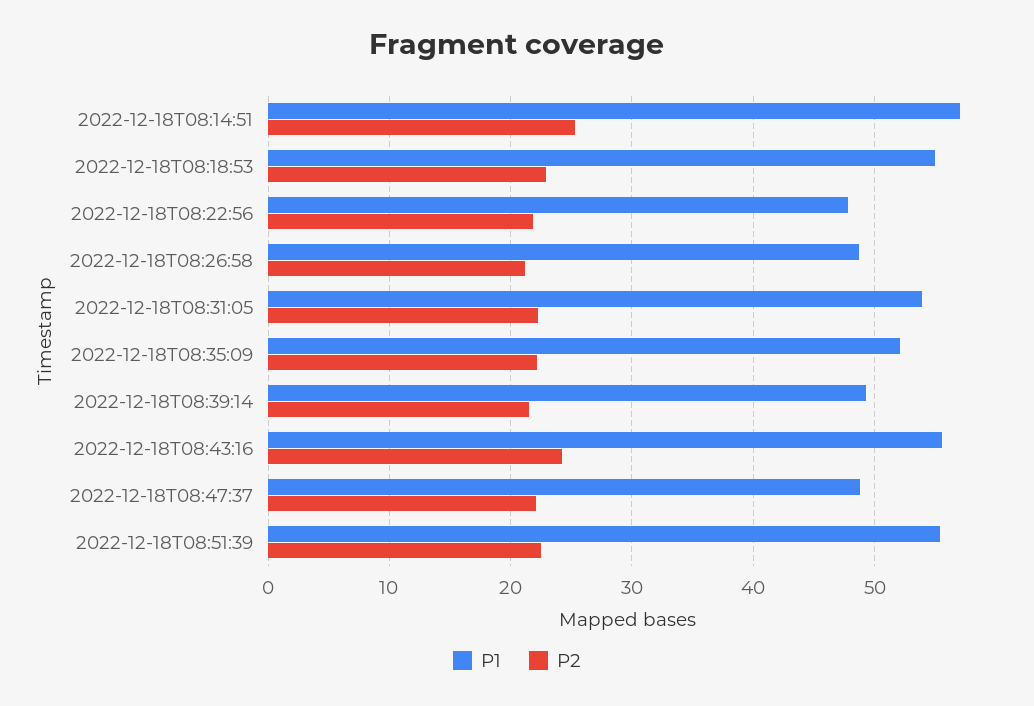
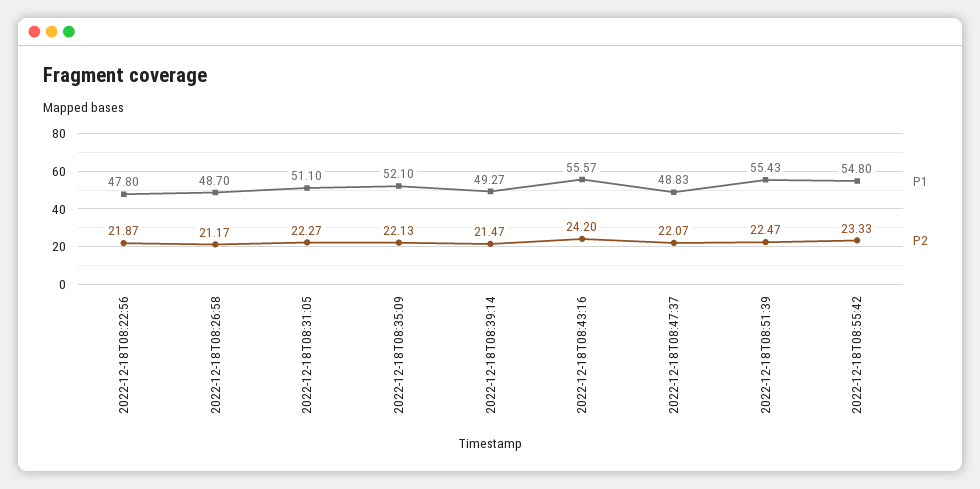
P1, 2022-12-18T08:14:51: 57 -> none
P2, 2022-12-18T08:14:51: 25 -> none
P1, 2022-12-18T08:18:53: 55 -> none
P2, 2022-12-18T08:18:53: 23 -> none
P1, 2022-12-18T08:31:05: 54 -> 51.1
P1, 2022-12-18T08:55:42: none -> 54.8
P2, 2022-12-18T08:55:42: none -> 23.33

